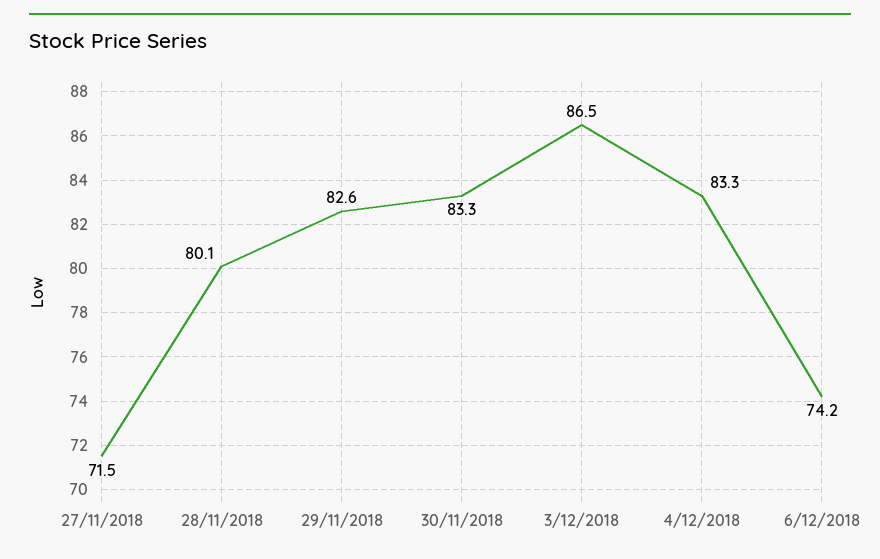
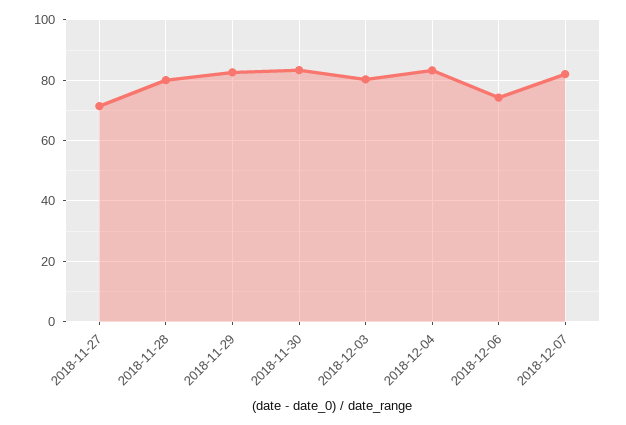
3/12/2018: 86.5 -> 80
2018-12-07: none -> 82

